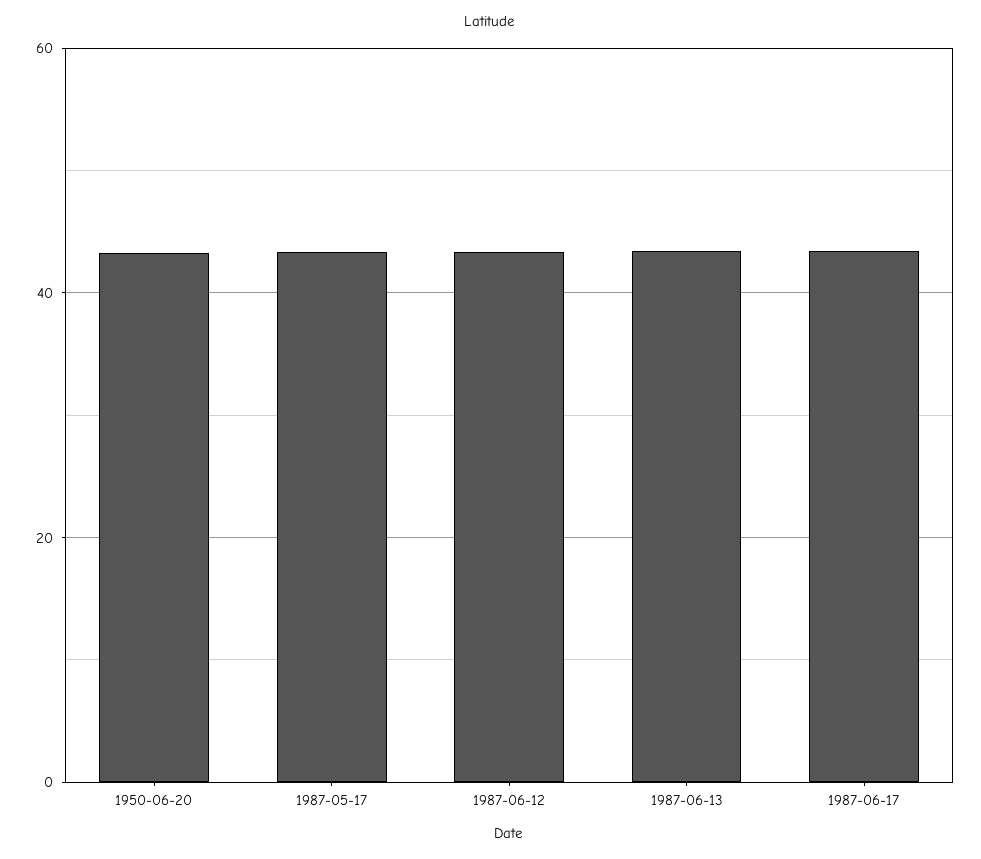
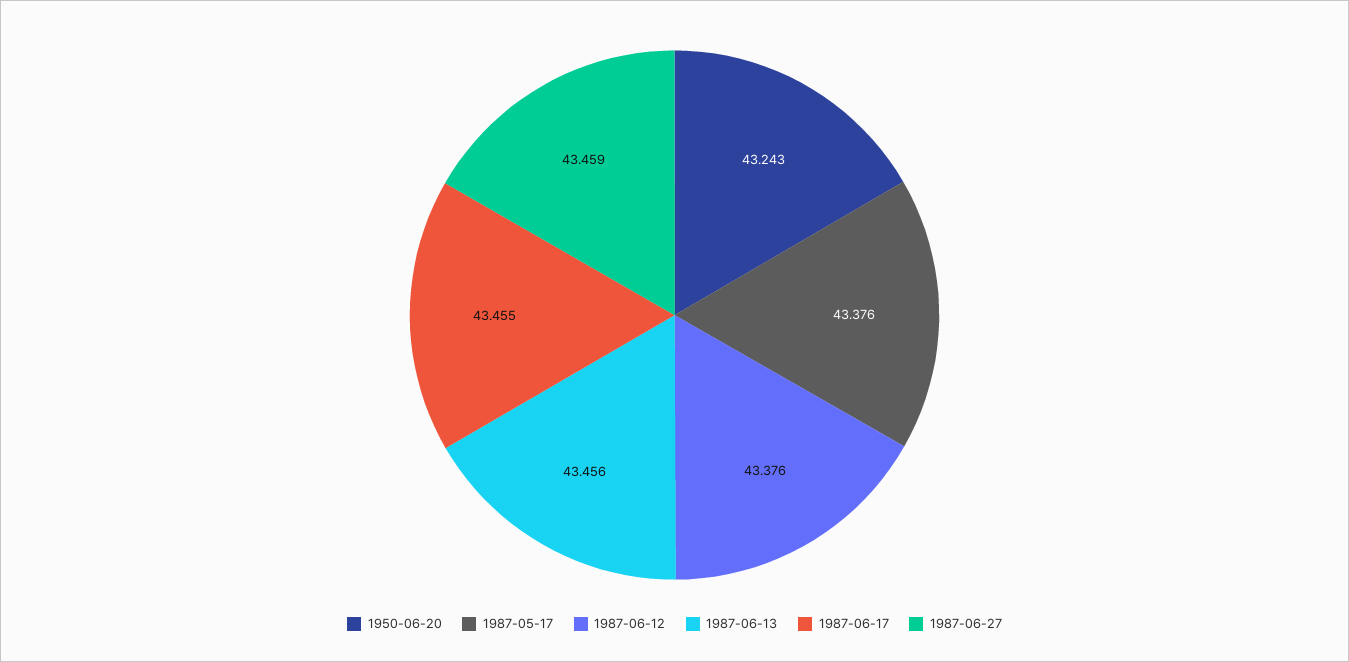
1987-06-27: none -> 43.459

